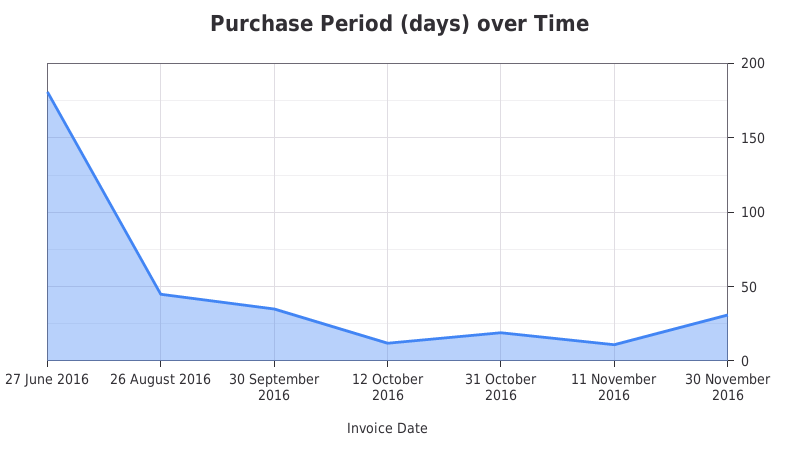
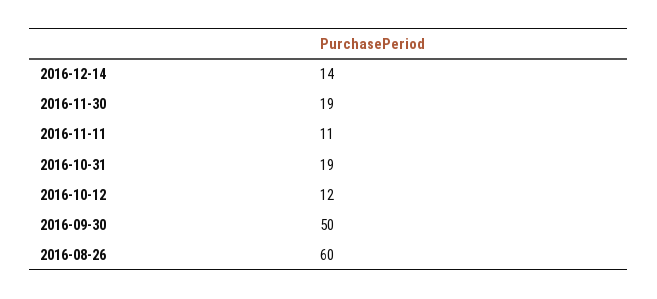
27 June 2016: 180 -> none
26 August 2016: 45 -> 60
30 September 2016: 35 -> 50
30 November 2016: 30 -> 19
2016-12-14: none -> 14

